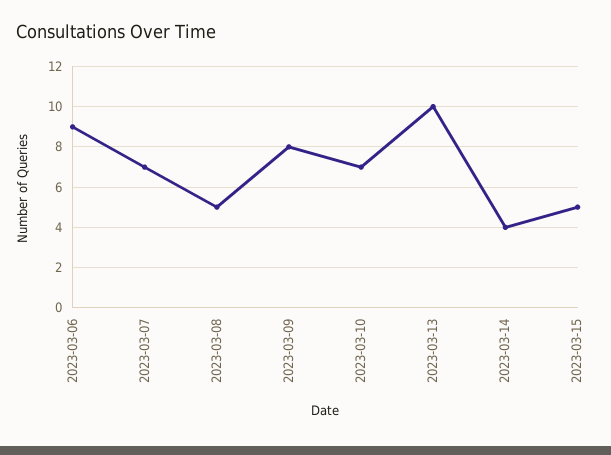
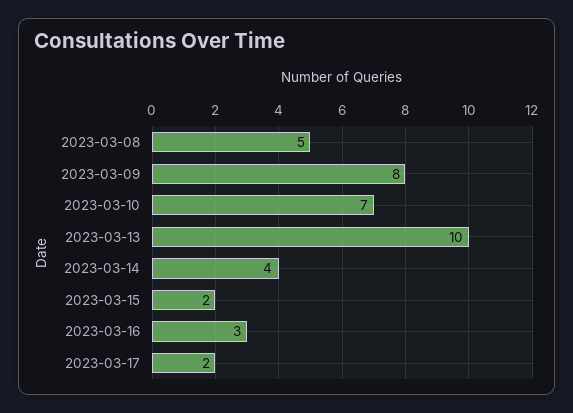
2023-03-06: 9 -> none
2023-03-07: 7 -> none
2023-03-15: 5 -> 2
2023-03-16: none -> 3
2023-03-17: none -> 2

